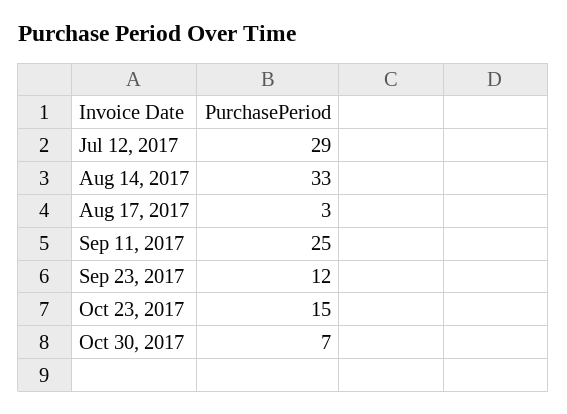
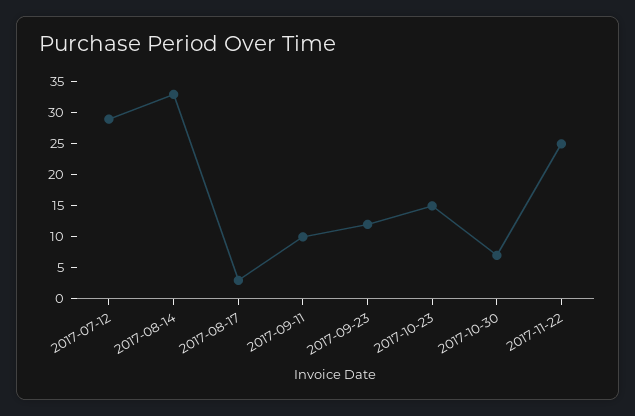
Sep 11, 2017: 25 -> 10
2017-11-22: none -> 25

